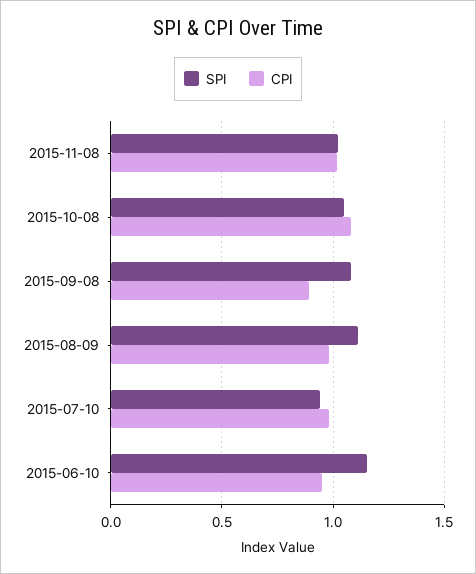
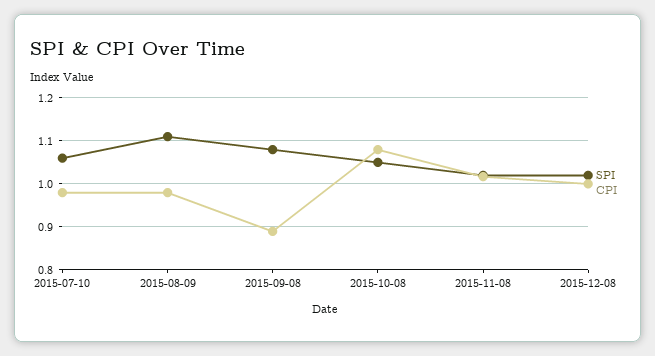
SPI, 2015-07-10: 0.95 -> 1.06
SPI, 2015-06-10: 1.15 -> none
CPI, 2015-06-10: 0.95 -> none
SPI, 2015-12-08: none -> 1.02
CPI, 2015-12-08: none -> 1

